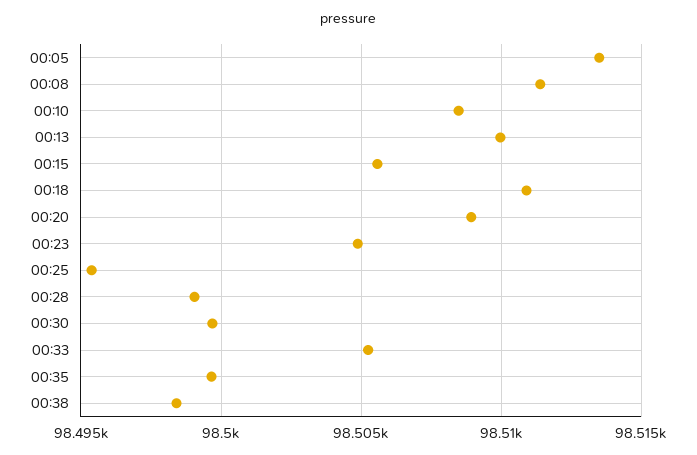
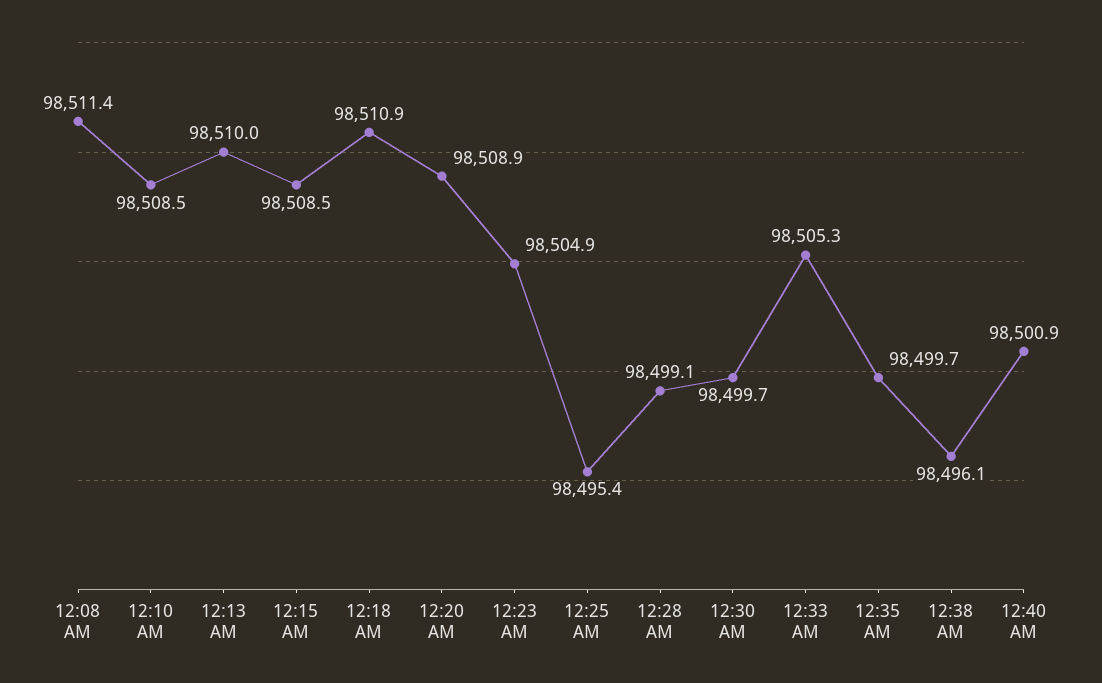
00:05: 98513.5 -> none
00:15: 98505.5 -> 98508.5
00:38: 98498.5 -> 98496.1
12:40 AM: none -> 98500.9

